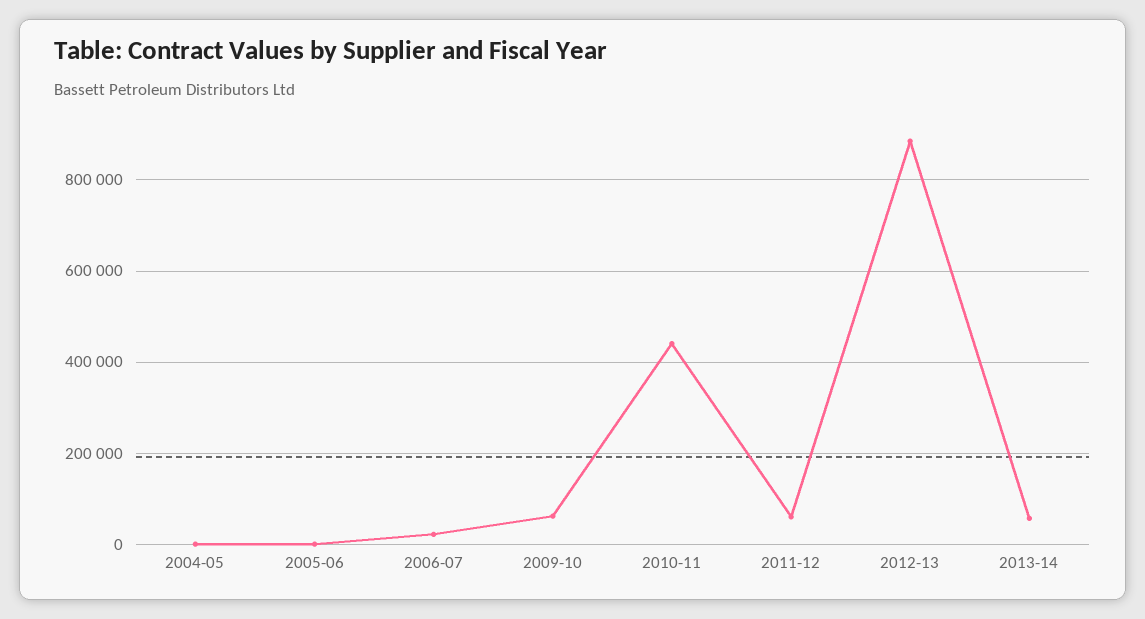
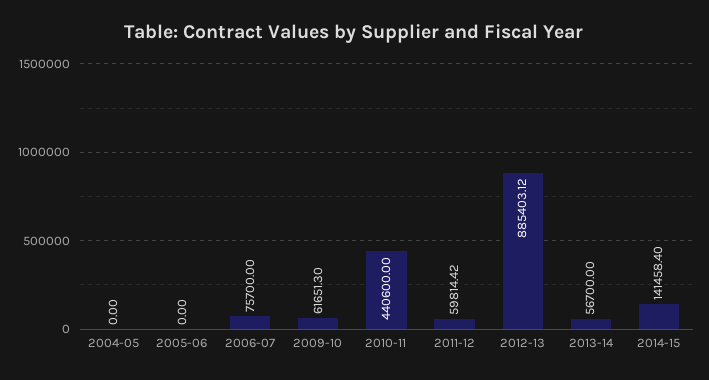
2006-07: 20000 -> 75700
2014-15: none -> 141458.4

